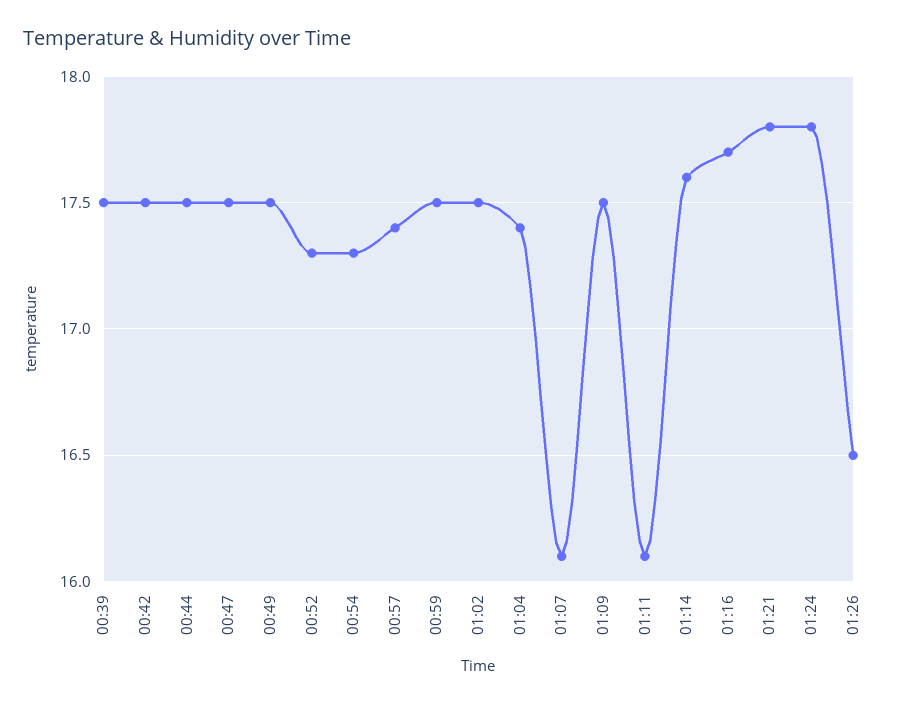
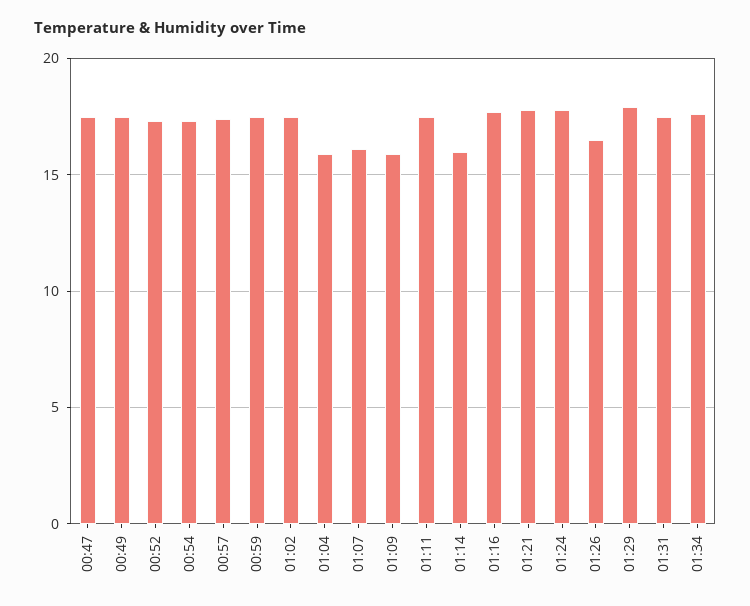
00:39: 17.5 -> none
00:42: 17.5 -> none
00:44: 17.5 -> none
01:04: 17.4 -> 16
01:09: 17.5 -> 16
01:11: 16.1 -> 17.5
01:14: 17.6 -> 16
01:29: none -> 18
01:31: none -> 17.5
01:34: none -> 17.5

